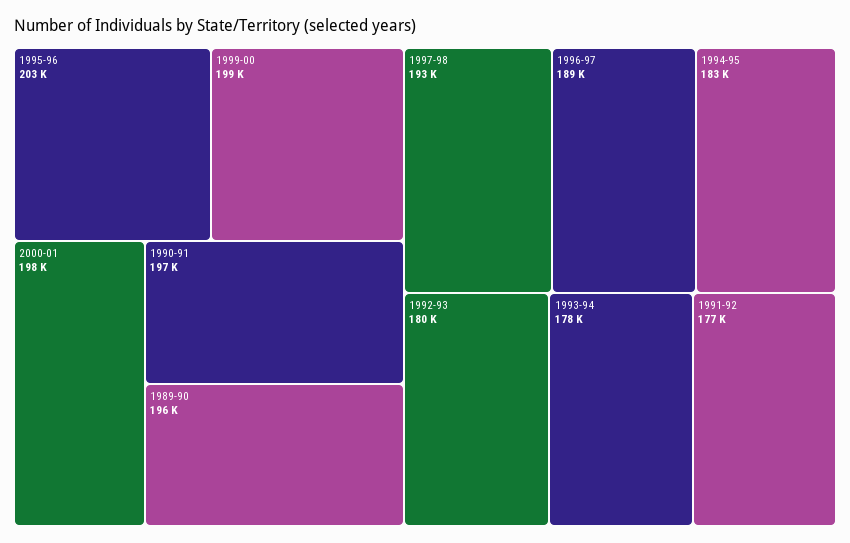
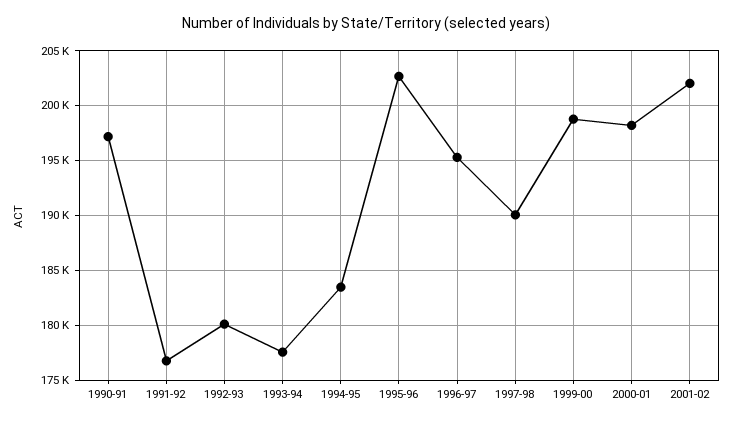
1989-90: 196000 -> none
1997-98: 193000 -> 190000
1996-97: 189000 -> 195000
2001-02: none -> 202000

